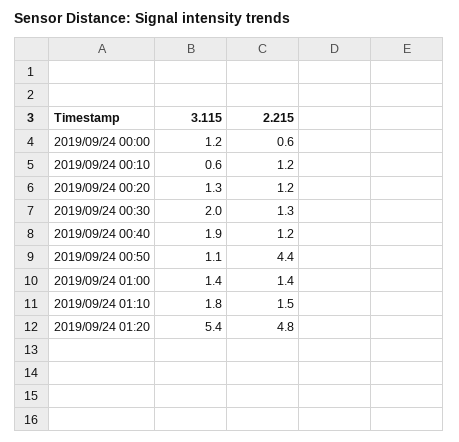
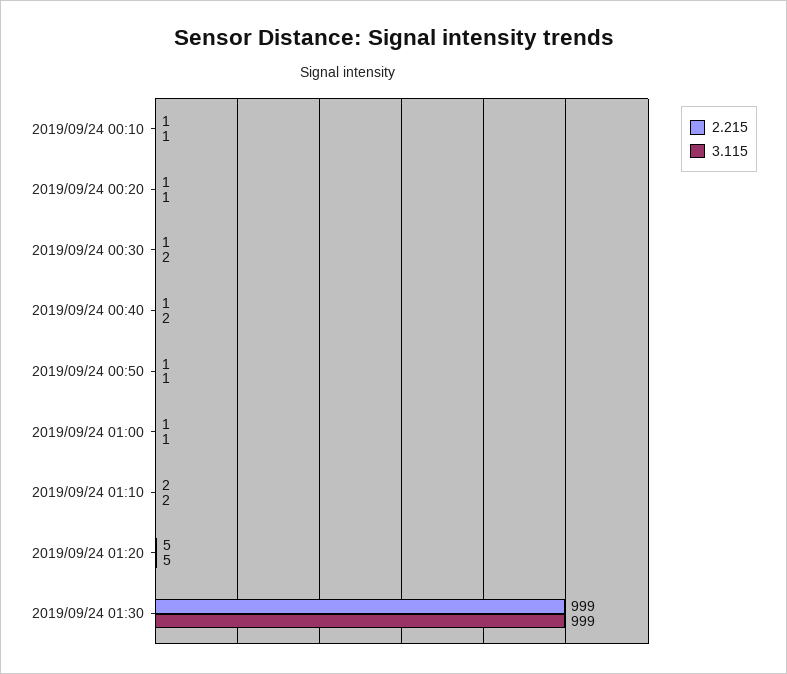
3.115, 2019/09/24 00:00: 1.2 -> none
2.215, 2019/09/24 00:00: 0.6 -> none
2.215, 2019/09/24 00:50: 4.4 -> 1
2.215, 2019/09/24 01:30: none -> 999
3.115, 2019/09/24 01:30: none -> 999

